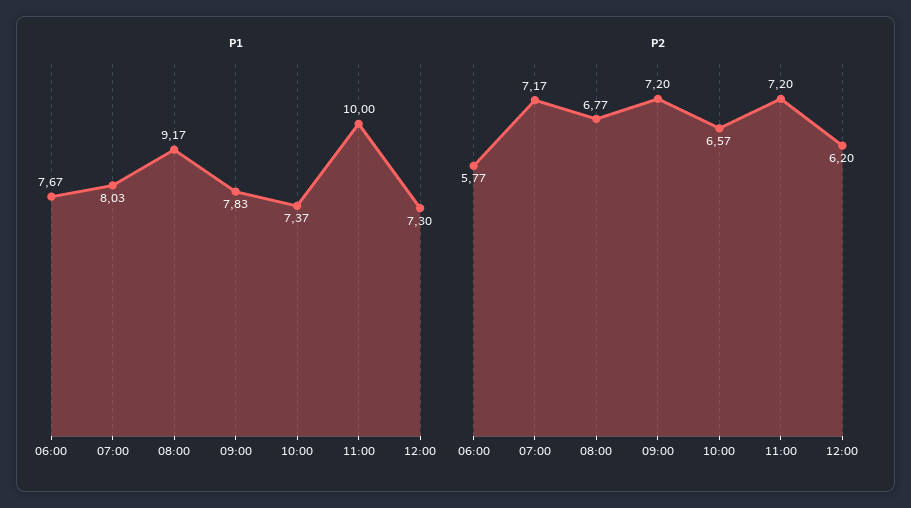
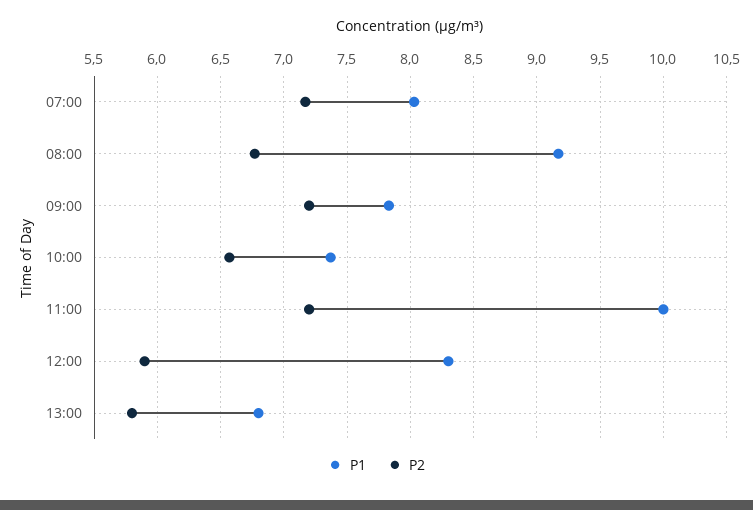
P1, 06:00: 7.67 -> none
P1, 12:00: 7.3 -> 8.3
P2, 06:00: 5.77 -> none
P2, 12:00: 6.2 -> 5.9
P1, 13:00: none -> 6.8
P2, 13:00: none -> 5.8

